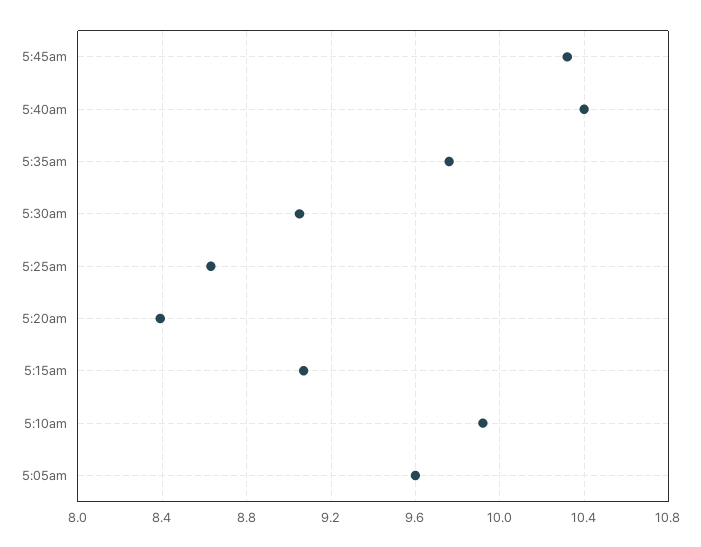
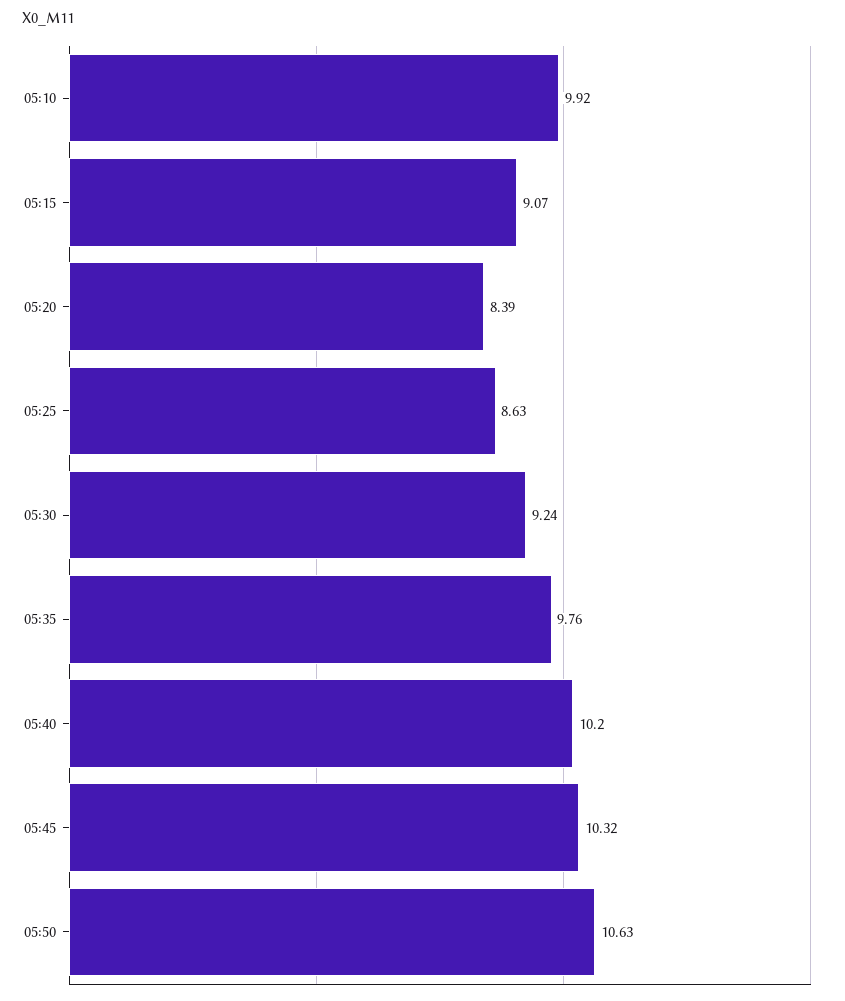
5:40am: 10.4 -> 10.2
5:30am: 9.05 -> 9.24
5:05am: 9.6 -> none
05:50: none -> 10.63

